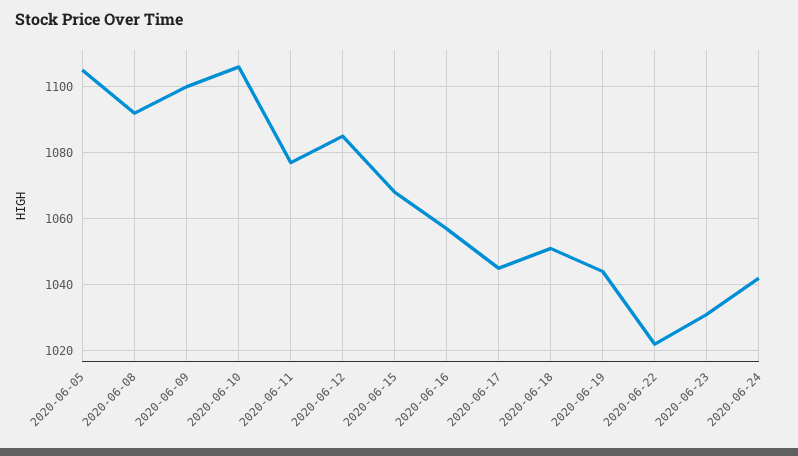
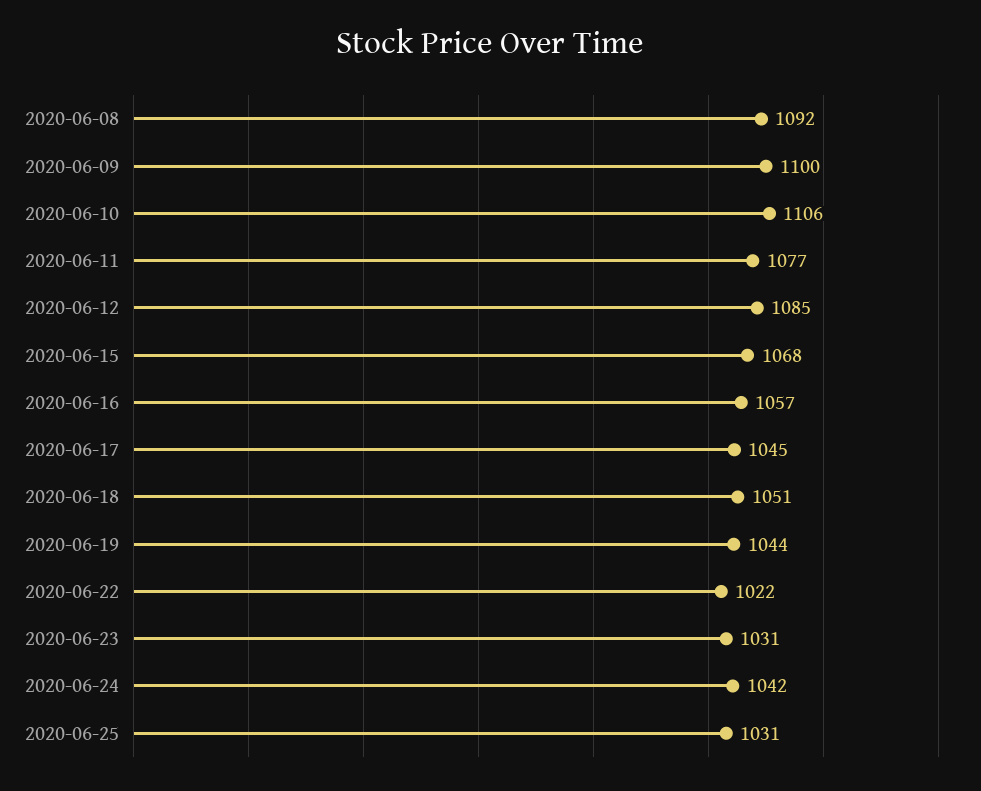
2020-06-05: 1105 -> none
2020-06-25: none -> 1031

